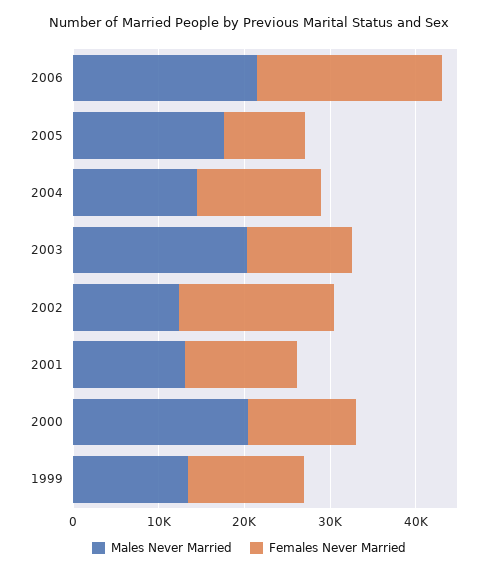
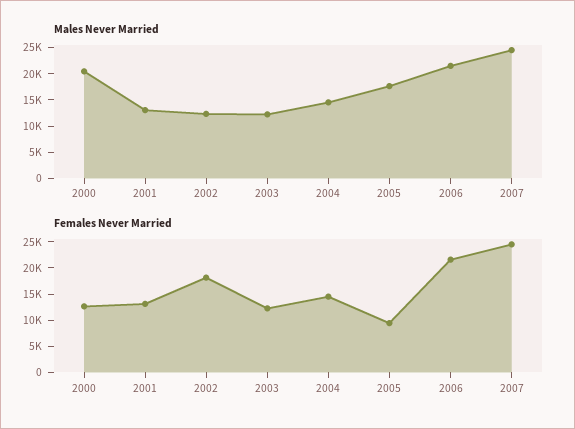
Males Never Married, 2003: 20000 -> 12500
Males Never Married, 1999: 14000 -> none
Females Never Married, 1999: 14000 -> none
Males Never Married, 2007: none -> 25000
Females Never Married, 2007: none -> 25000

